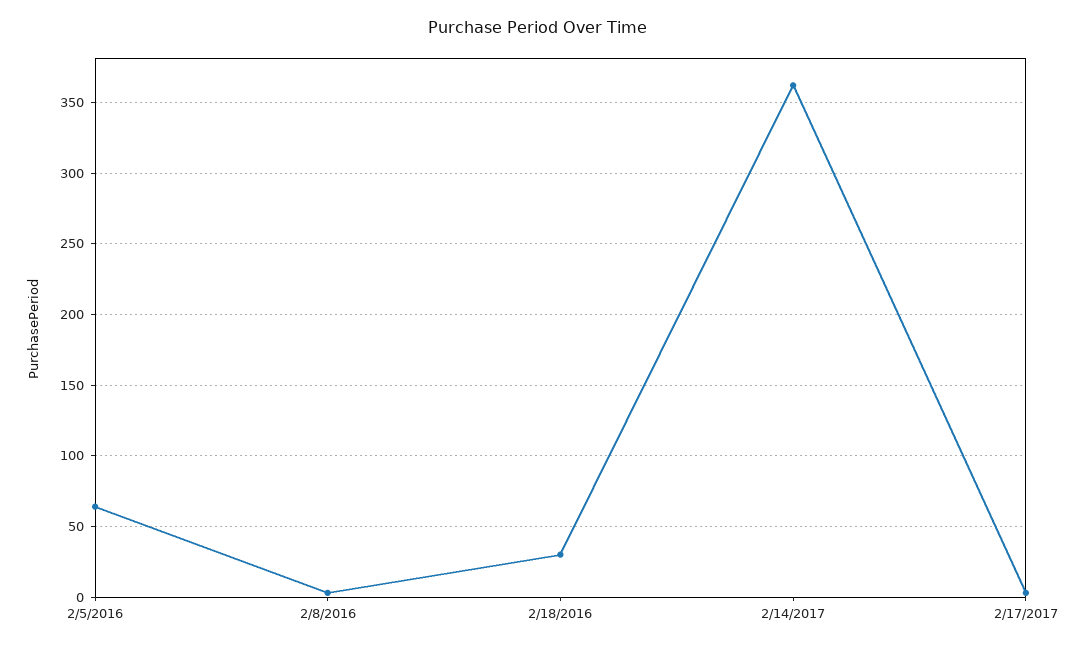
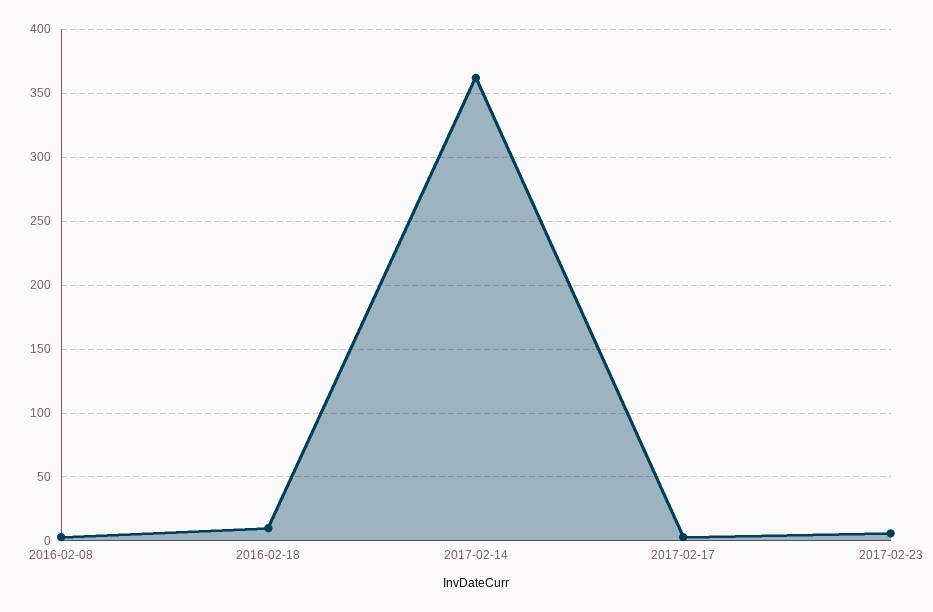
2/5/2016: 65 -> none
2/18/2016: 30 -> 10
2017-02-23: none -> 5

